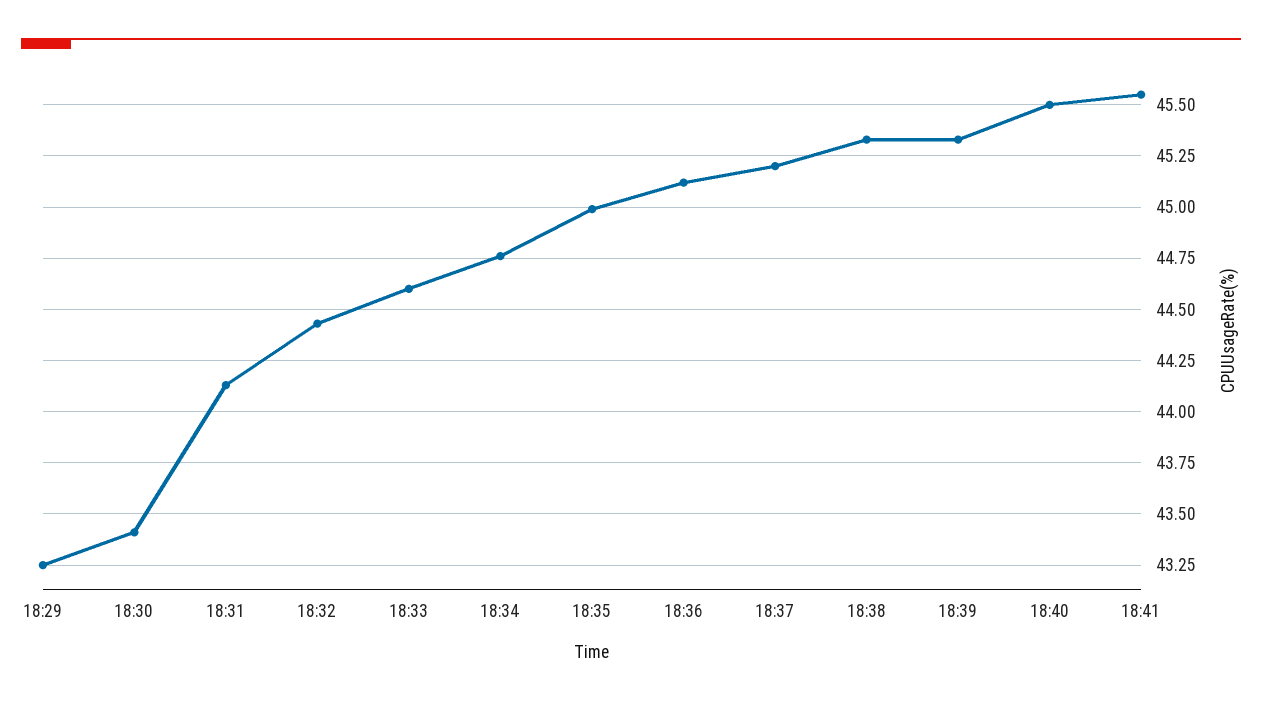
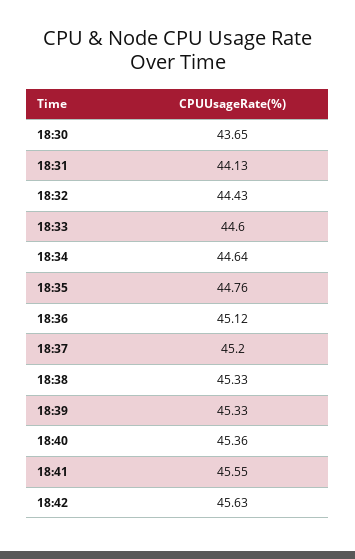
18:29: 43.25 -> none
18:30: 43.4 -> 43.65
18:34: 44.75 -> 44.64
18:35: 45 -> 44.76
18:40: 45.5 -> 45.36
18:42: none -> 45.63

